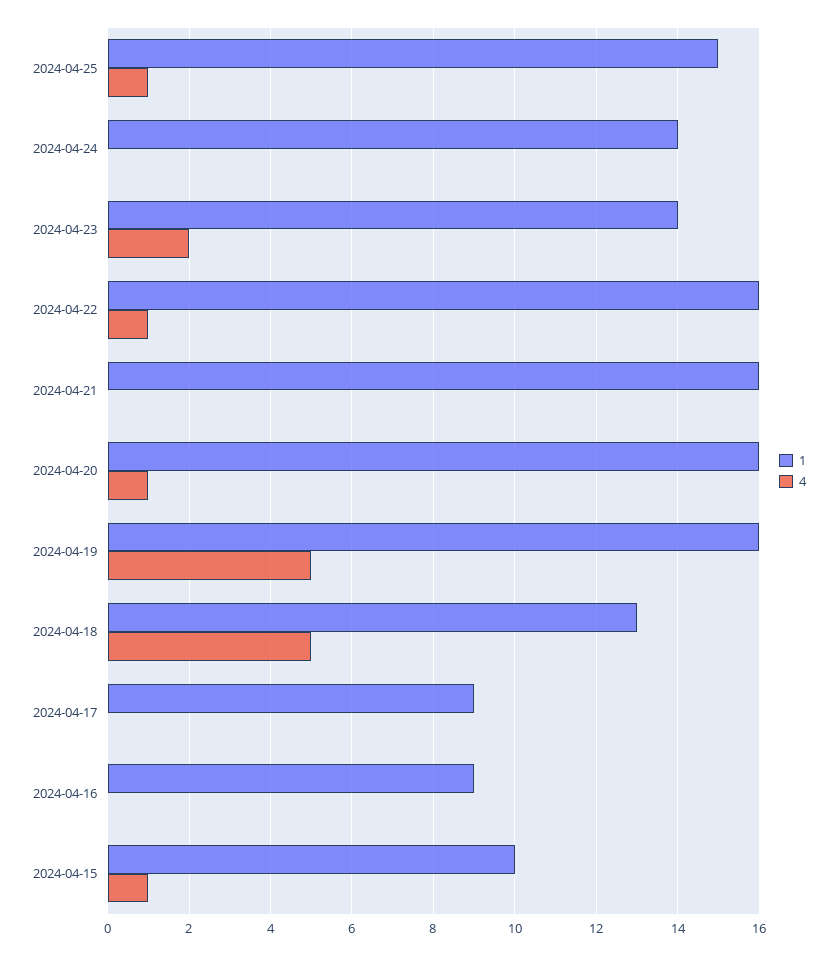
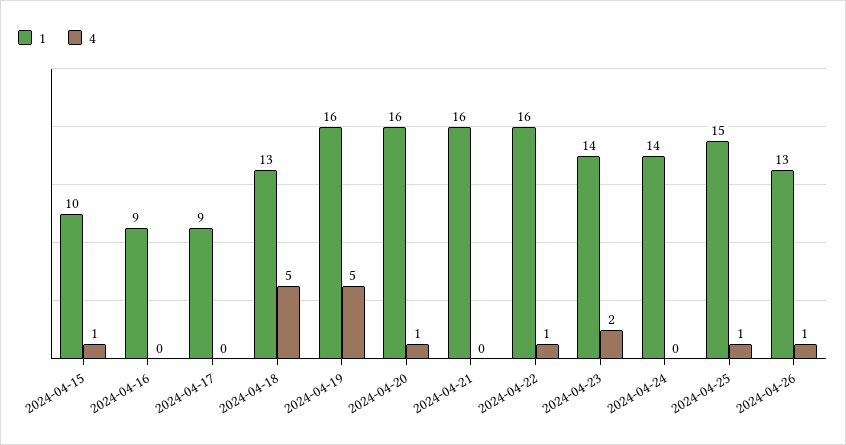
1, 2024-04-26: none -> 13
4, 2024-04-26: none -> 1

